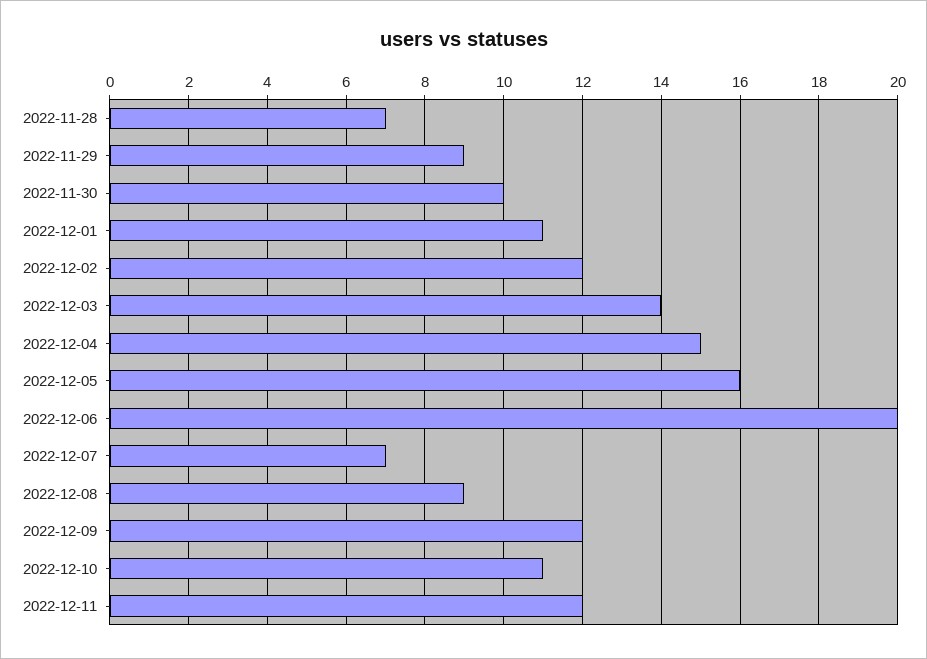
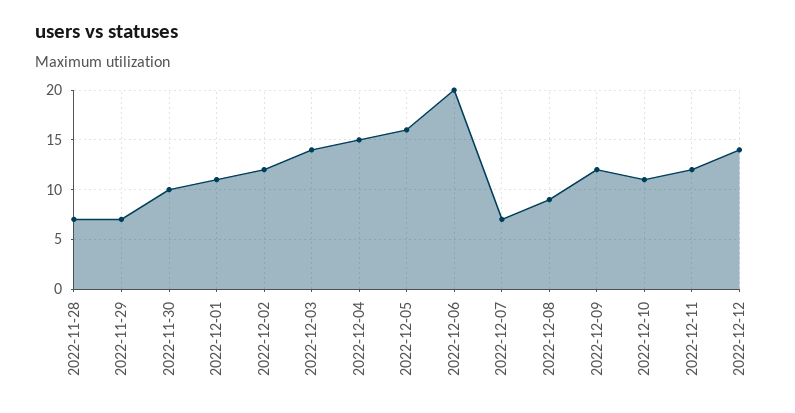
2022-11-29: 9 -> 7
2022-12-12: none -> 14

